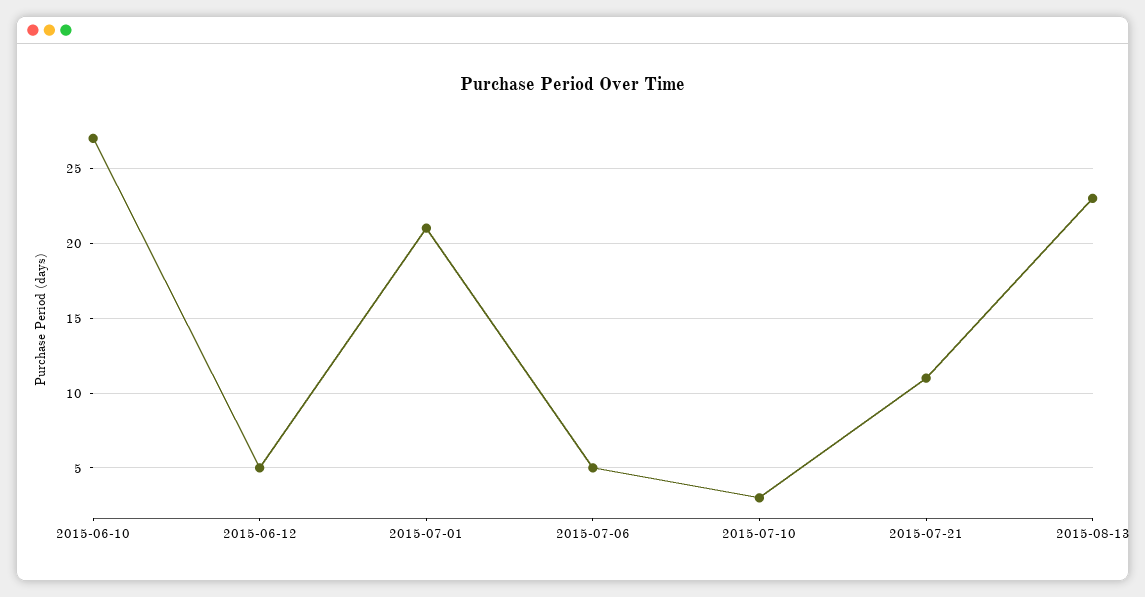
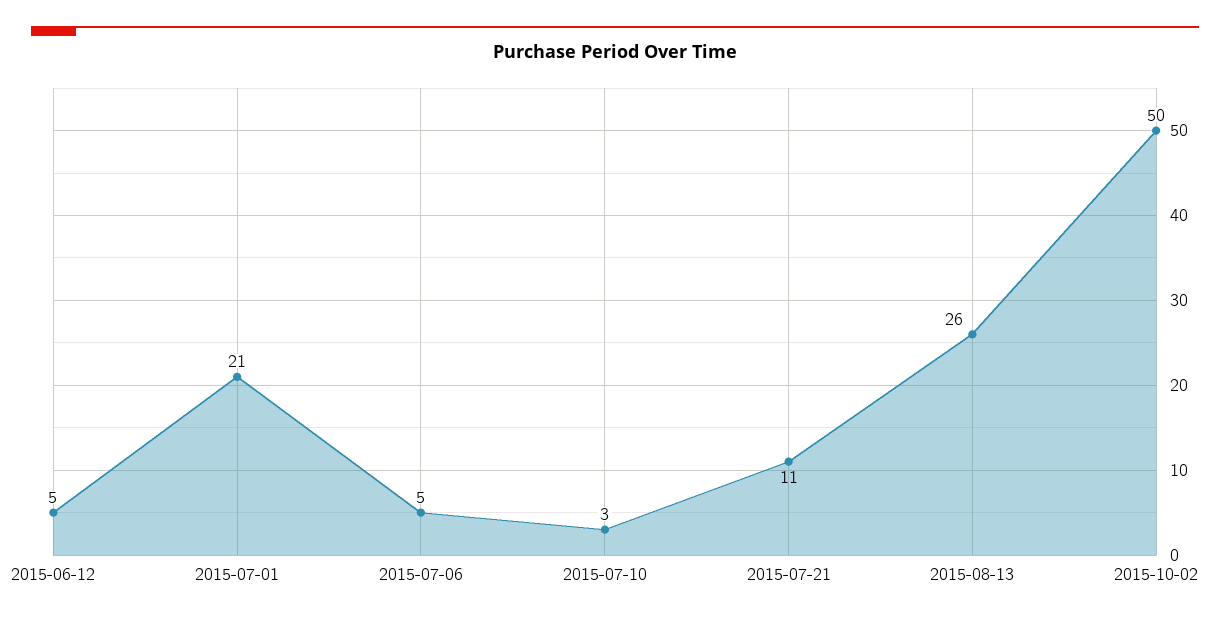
2015-06-10: 27 -> none
2015-08-13: 23 -> 26
2015-10-02: none -> 50

